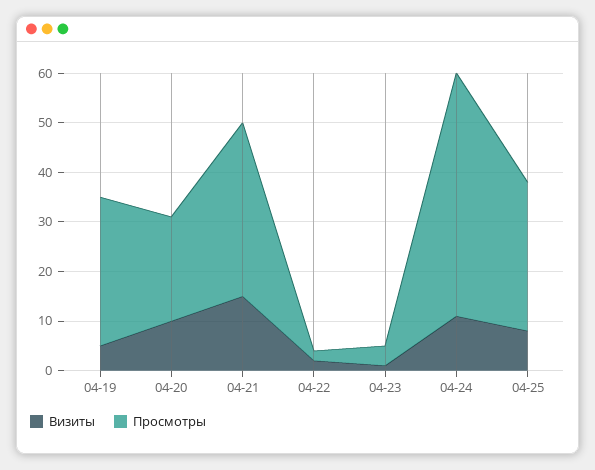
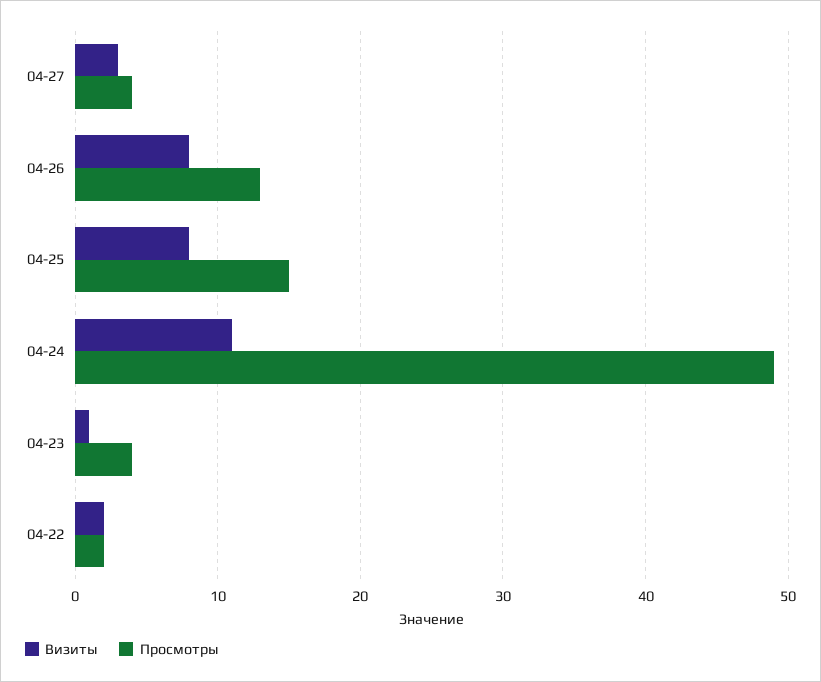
Визиты, 04-19: 5 -> none
Просмотры, 04-19: 30 -> none
Визиты, 04-20: 10 -> none
Просмотры, 04-20: 20 -> none
Визиты, 04-21: 15 -> none
Просмотры, 04-21: 35 -> none
Просмотры, 04-25: 30 -> 15
Визиты, 04-27: none -> 3
Просмотры, 04-27: none -> 4
Визиты, 04-26: none -> 8
Просмотры, 04-26: none -> 13

